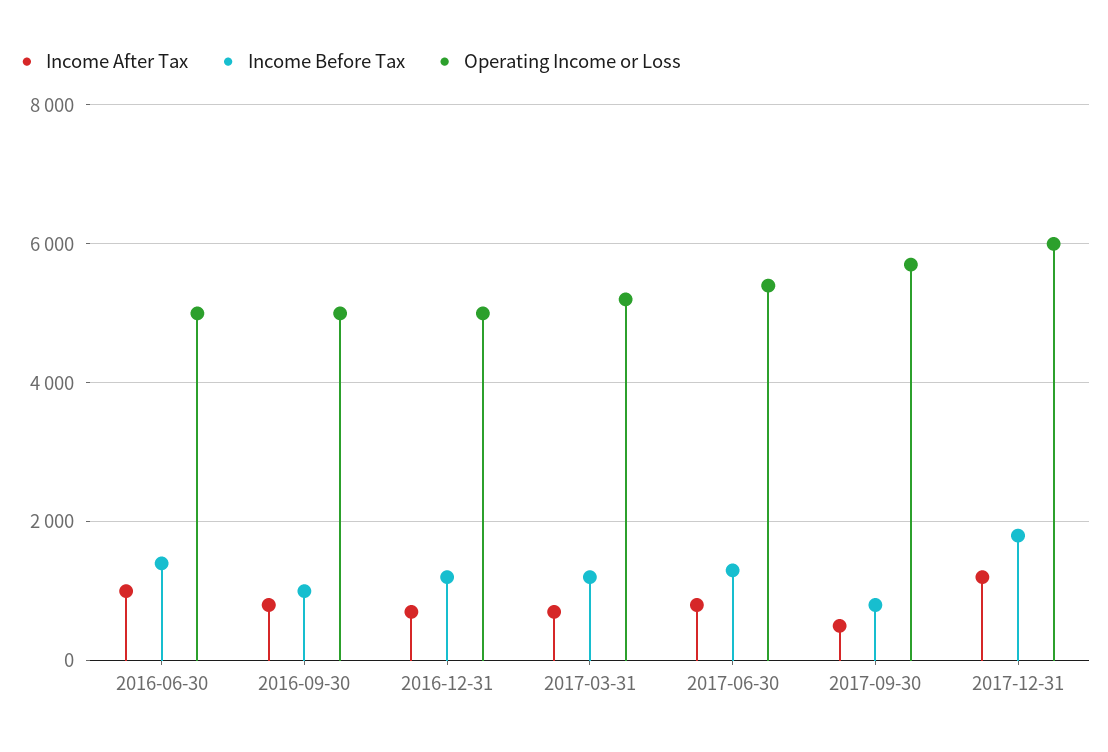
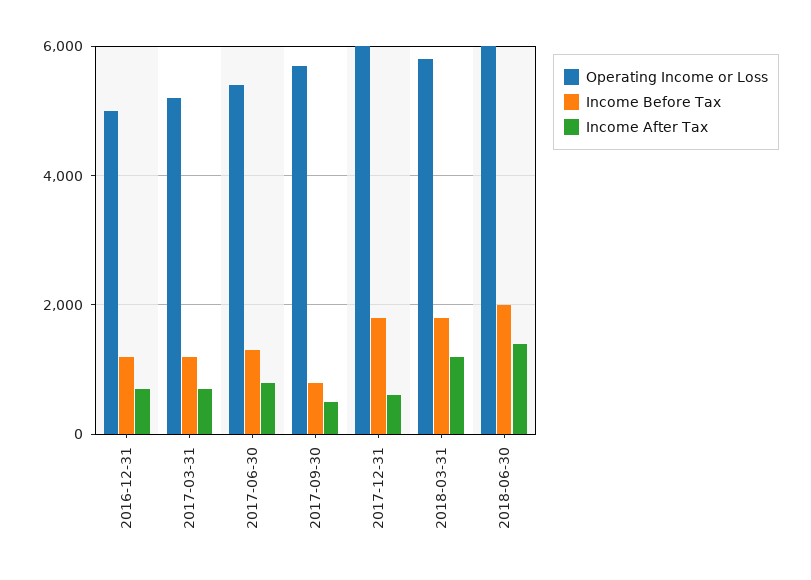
Income After Tax, 2016-06-30: 1000 -> none
Income Before Tax, 2016-06-30: 1400 -> none
Operating Income or Loss, 2016-06-30: 5000 -> none
Income After Tax, 2016-09-30: 800 -> none
Income Before Tax, 2016-09-30: 1000 -> none
Operating Income or Loss, 2016-09-30: 5000 -> none
Income After Tax, 2017-12-31: 1200 -> 600
Operating Income or Loss, 2018-03-31: none -> 5800
Income Before Tax, 2018-03-31: none -> 1800
Income After Tax, 2018-03-31: none -> 1200
Operating Income or Loss, 2018-06-30: none -> 6000
Income Before Tax, 2018-06-30: none -> 2000
Income After Tax, 2018-06-30: none -> 1400

